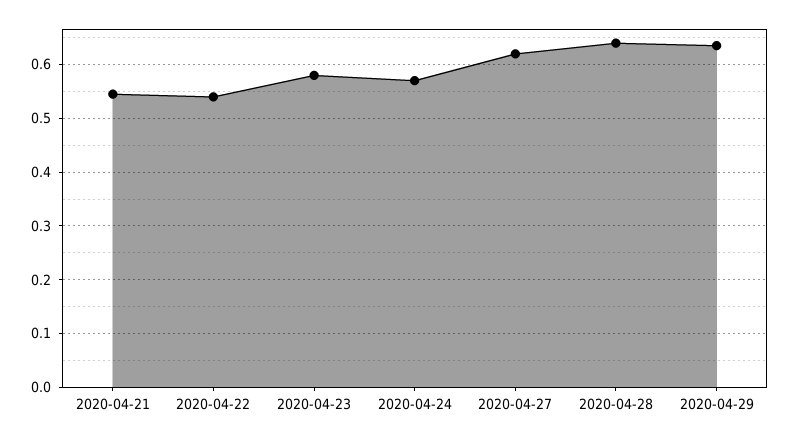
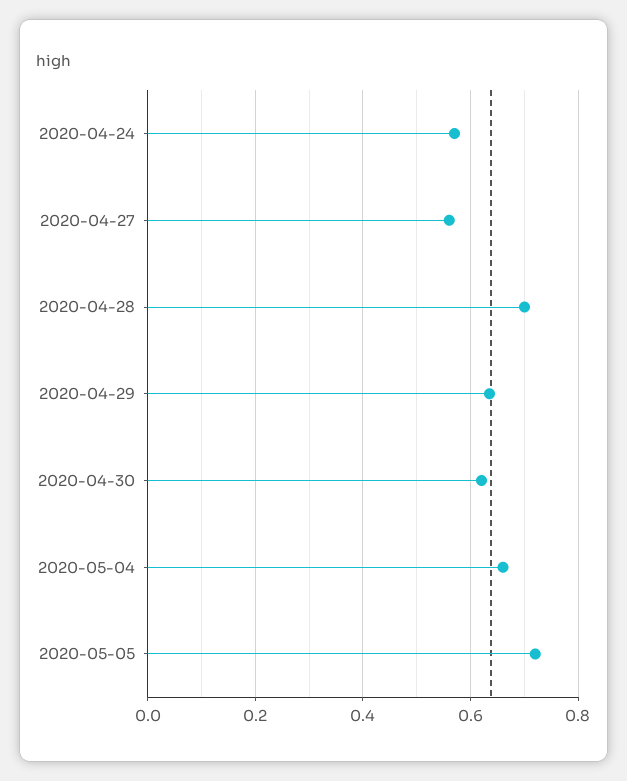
2020-04-21: 0.54 -> none
2020-04-22: 0.54 -> none
2020-04-23: 0.58 -> none
2020-04-27: 0.62 -> 0.56
2020-04-28: 0.64 -> 0.7
2020-04-30: none -> 0.62
2020-05-04: none -> 0.66
2020-05-05: none -> 0.72

